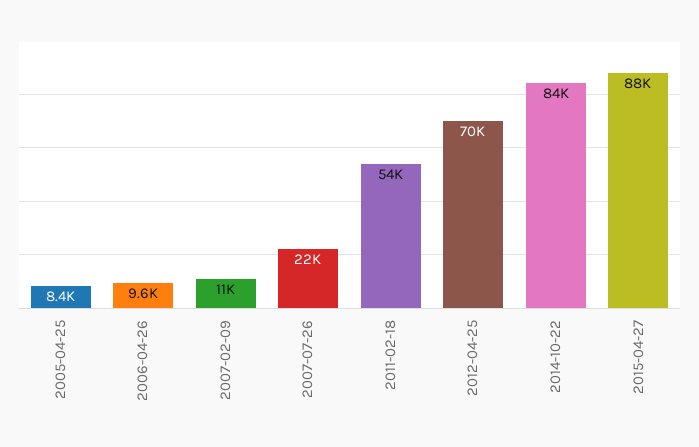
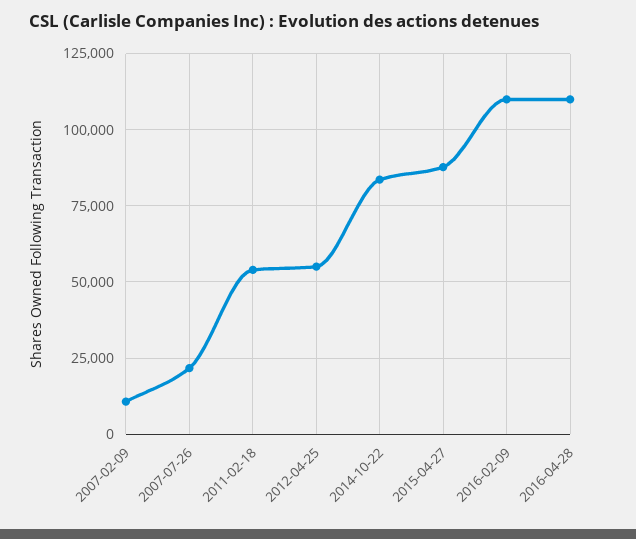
2005-04-25: 8400 -> none
2006-04-26: 9600 -> none
2012-04-25: 70000 -> 55000
2016-02-09: none -> 110000
2016-04-28: none -> 110000

